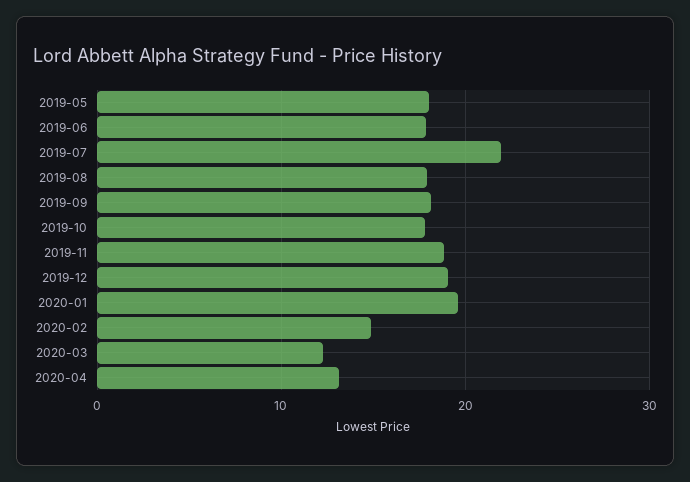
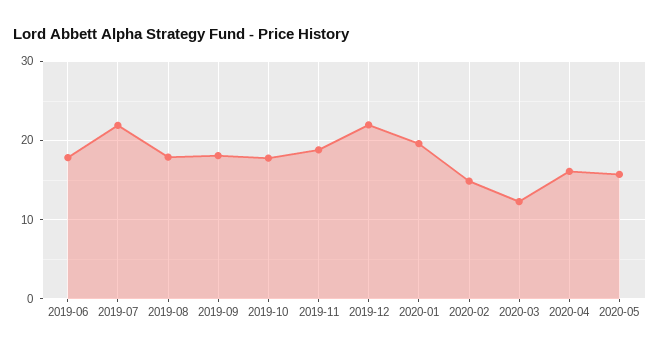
2019-05: 18 -> none
2019-12: 19 -> 22
2020-04: 13 -> 16
2020-05: none -> 16

